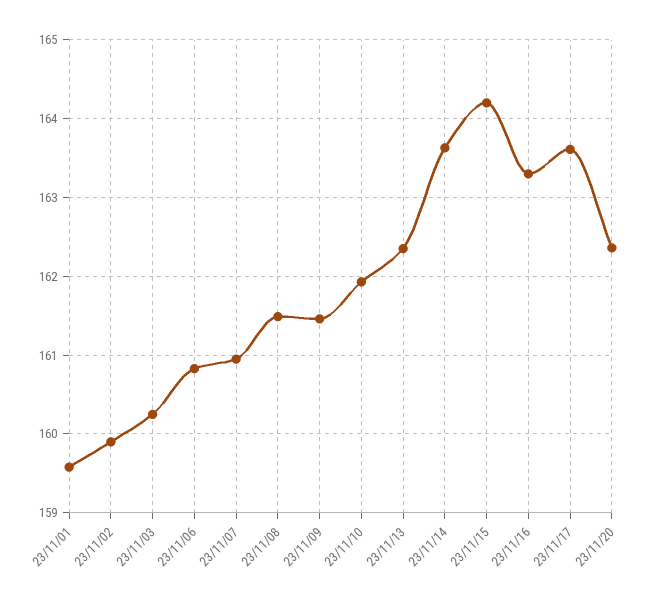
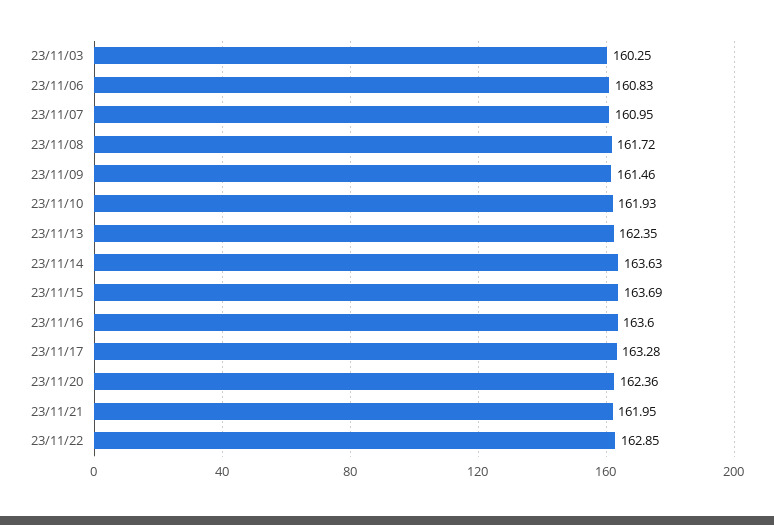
23/11/01: 159.6 -> none
23/11/02: 159.9 -> none
23/11/08: 161.5 -> 161.72
23/11/15: 164.2 -> 163.69
23/11/16: 163.3 -> 163.6
23/11/17: 163.6 -> 163.28
23/11/21: none -> 161.95
23/11/22: none -> 162.85

